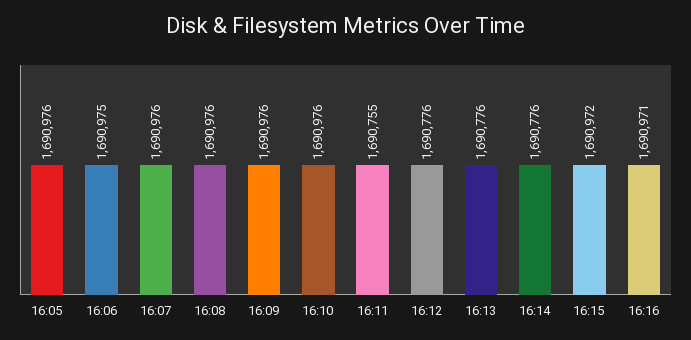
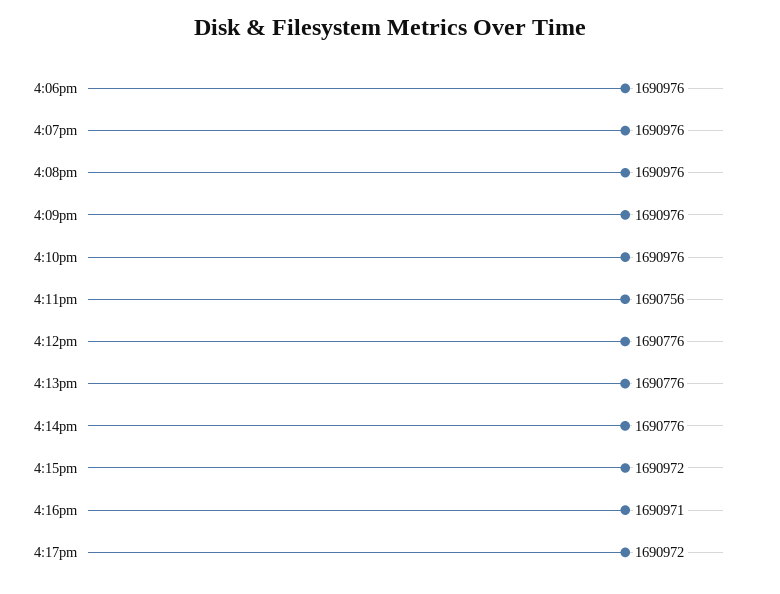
16:05: 1690976 -> none
16:06: 1690975 -> 1690976
16:11: 1690755 -> 1690756
4:17pm: none -> 1690972

